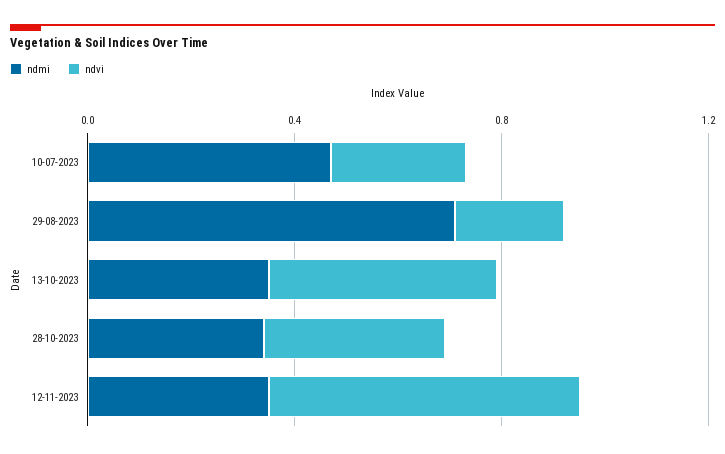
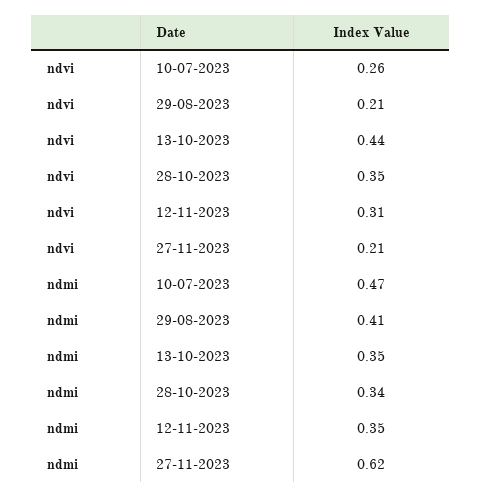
ndmi, 29-08-2023: 0.7 -> 0.41
ndvi, 12-11-2023: 0.6 -> 0.31
ndvi, 27-11-2023: none -> 0.21
ndmi, 27-11-2023: none -> 0.62

